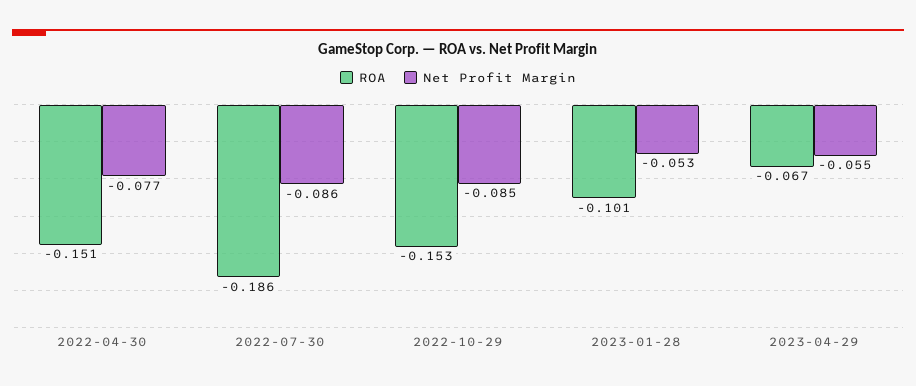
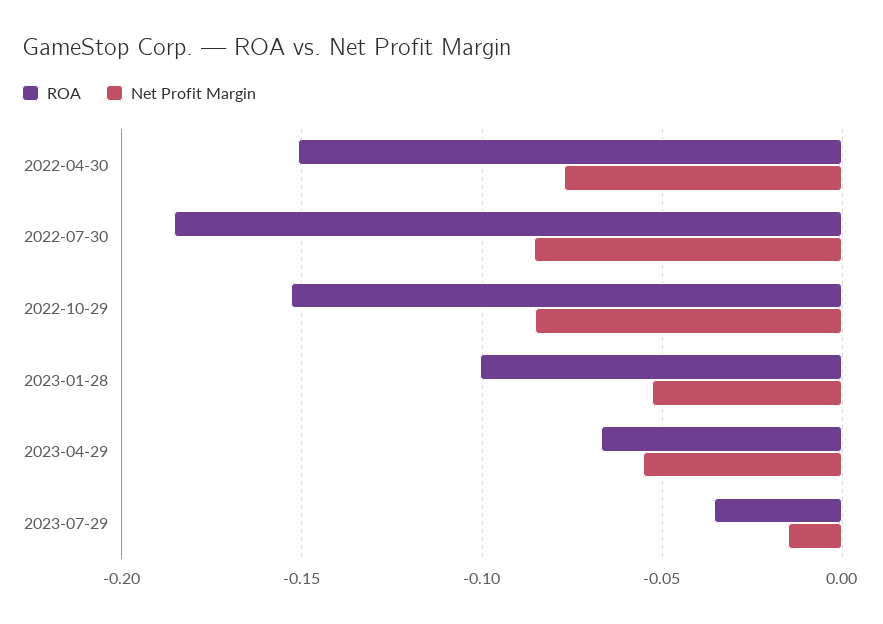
ROA, 2023-07-29: none -> -0.035
Net Profit Margin, 2023-07-29: none -> -0.015

